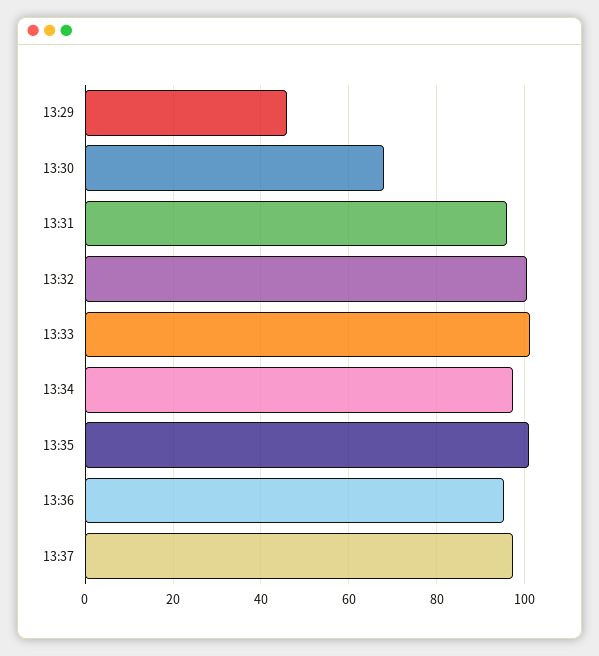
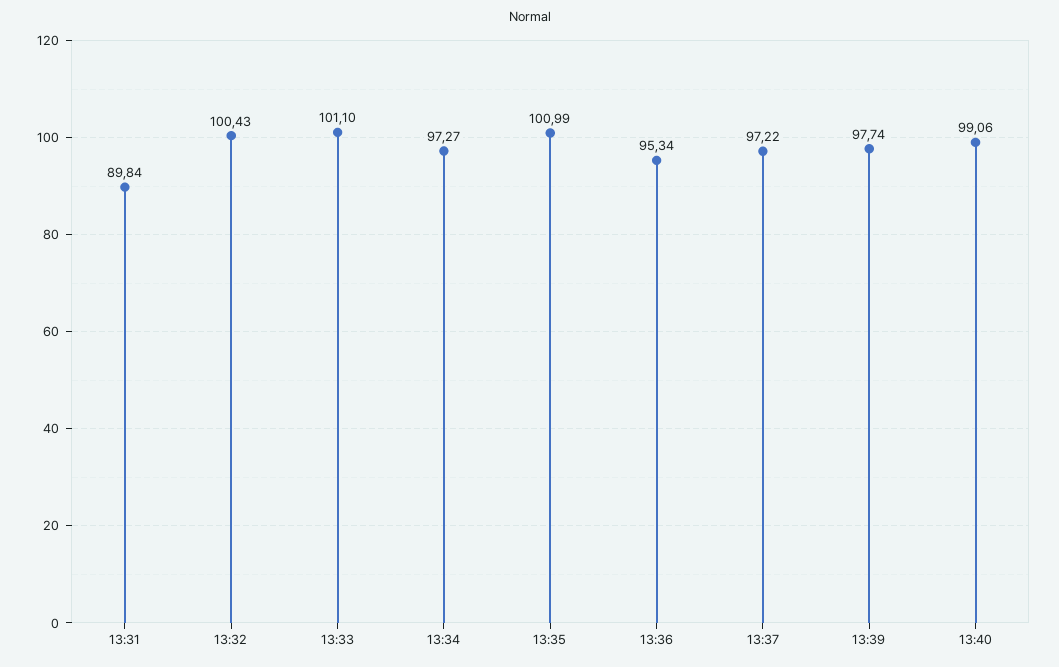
13:29: 46 -> none
13:30: 68 -> none
13:31: 96 -> 89.84
13:39: none -> 97.74
13:40: none -> 99.06

